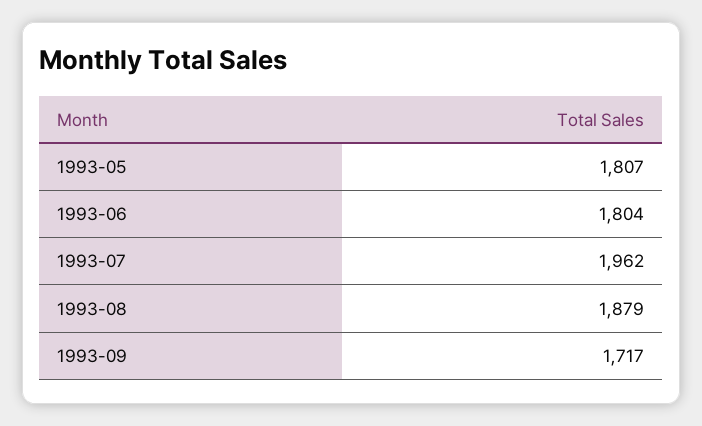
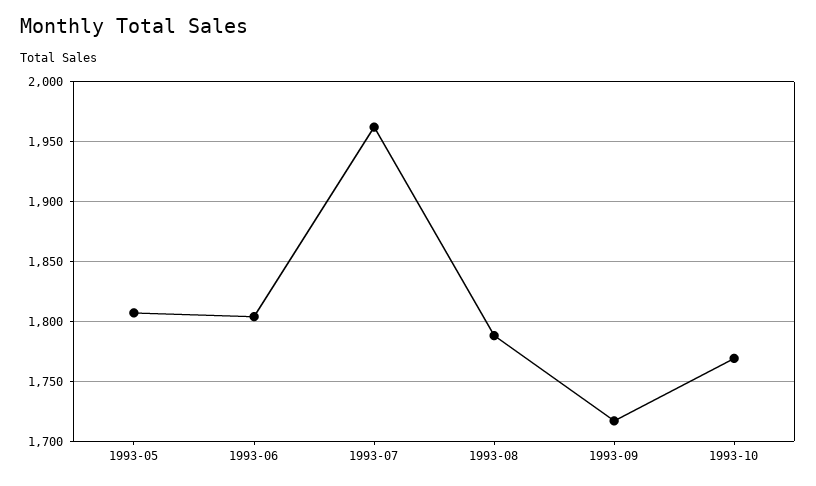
1993-08: 1879 -> 1790
1993-10: none -> 1770

